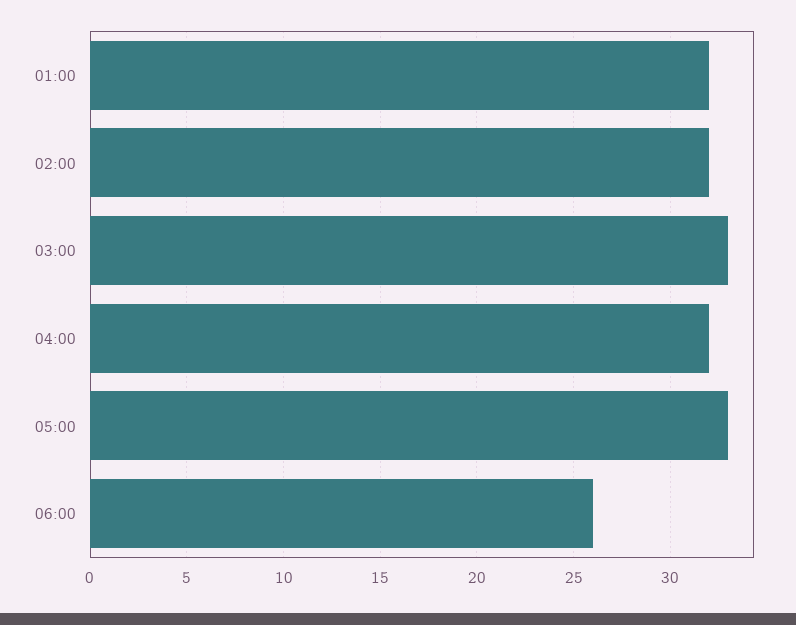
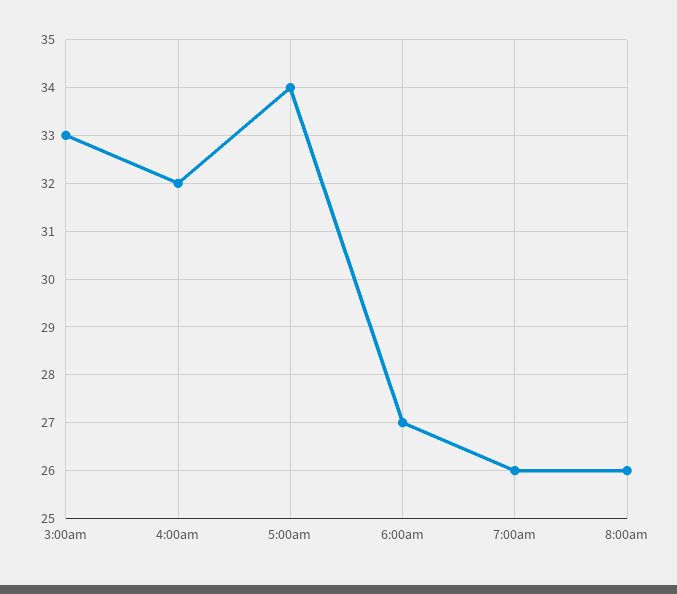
01:00: 32 -> none
02:00: 32 -> none
05:00: 33 -> 34
06:00: 26 -> 27
7:00am: none -> 26
8:00am: none -> 26

